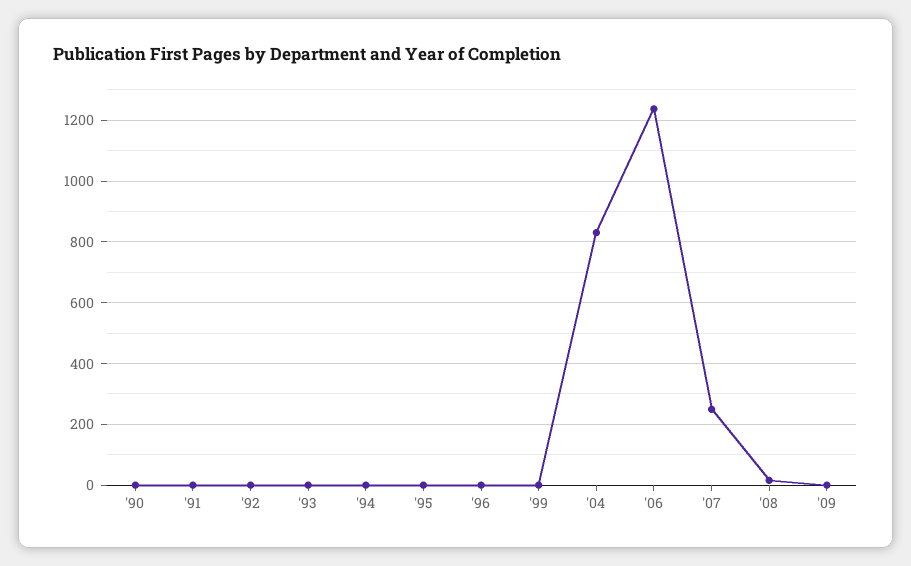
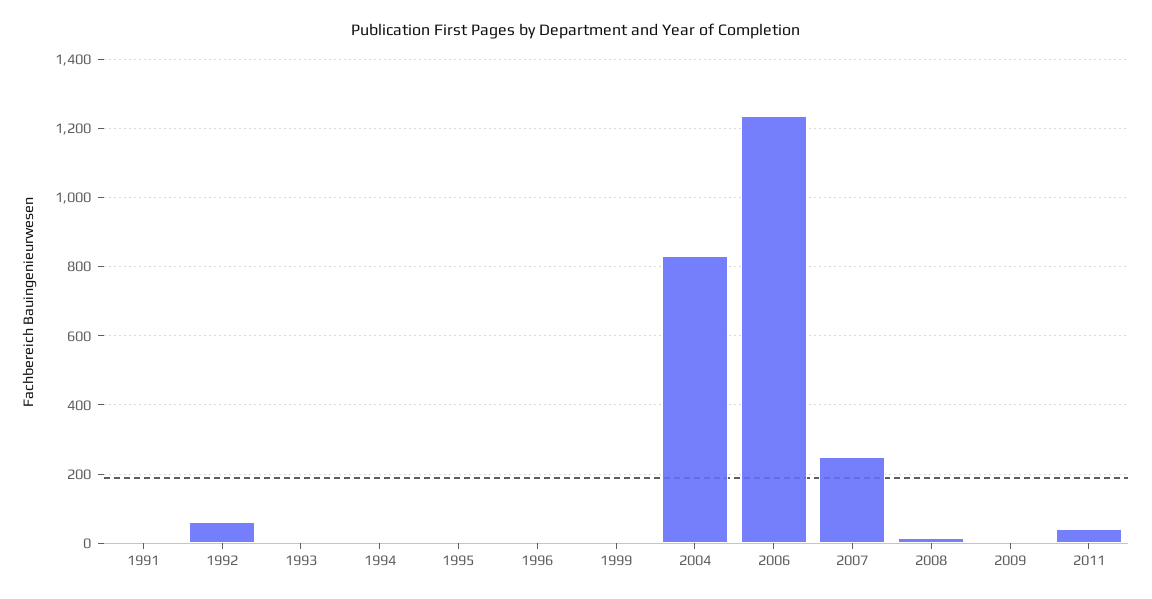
'90: 0 -> none
'92: 0 -> 60
2011: none -> 40

